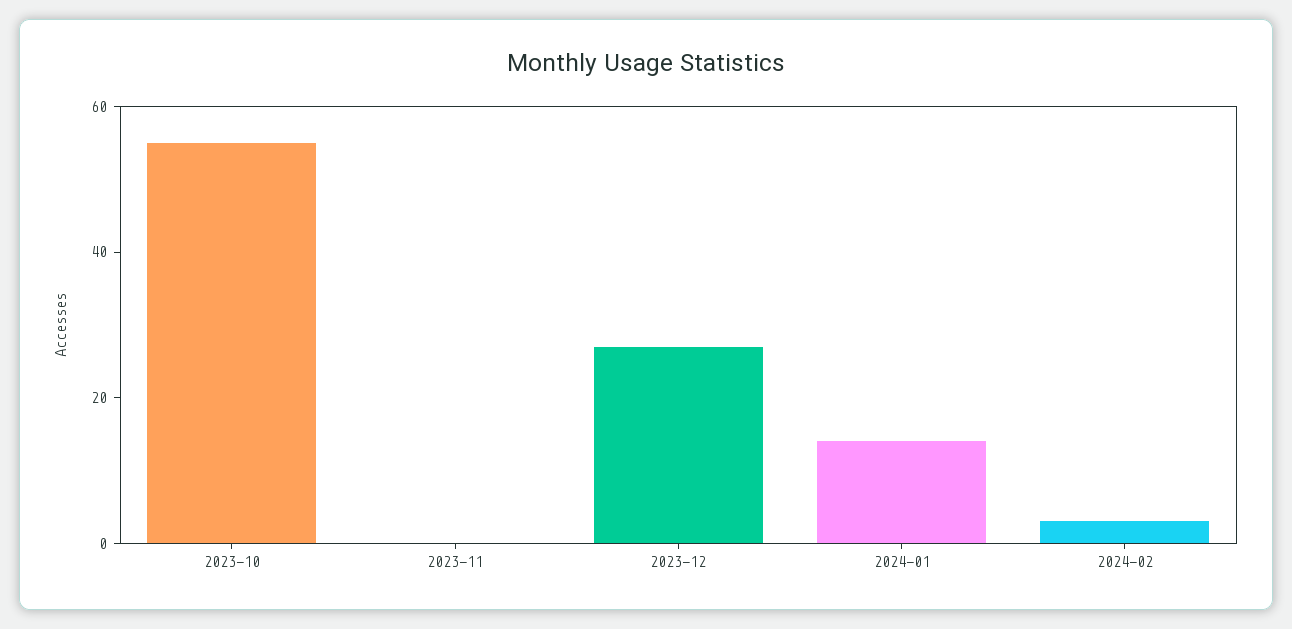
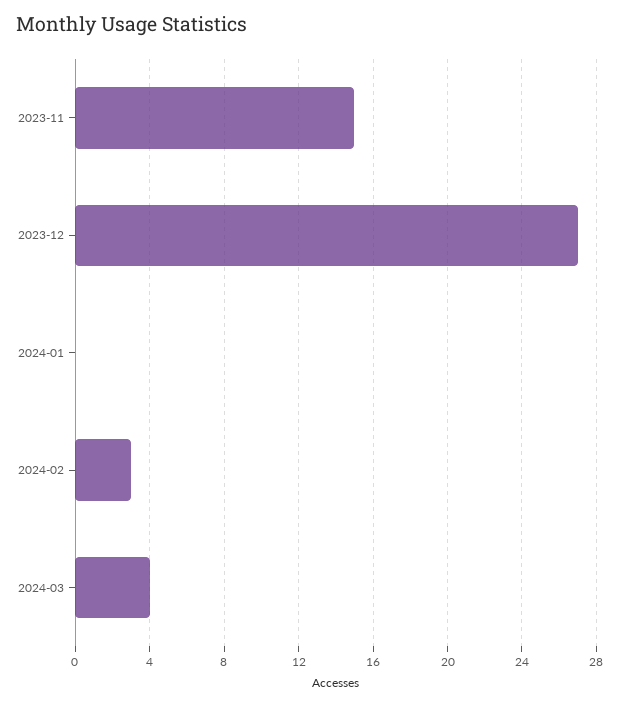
2023-10: 55 -> none
2023-11: 0 -> 15
2024-01: 15 -> 0
2024-03: none -> 4

